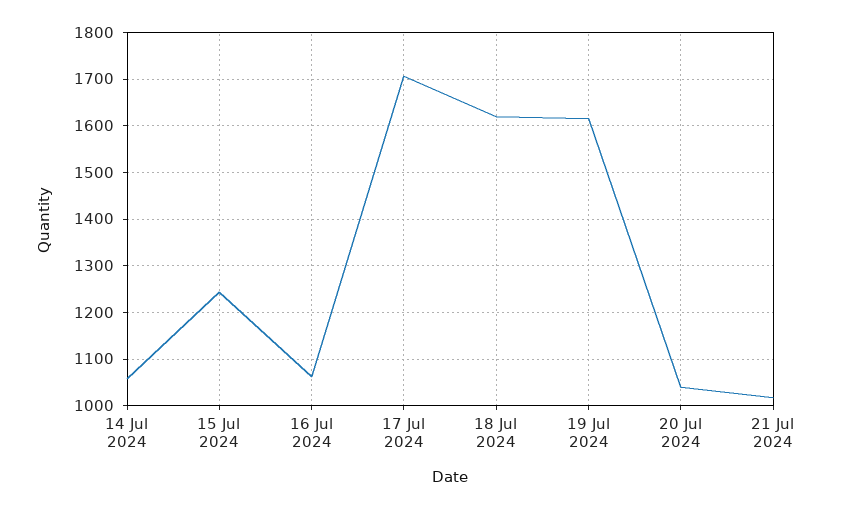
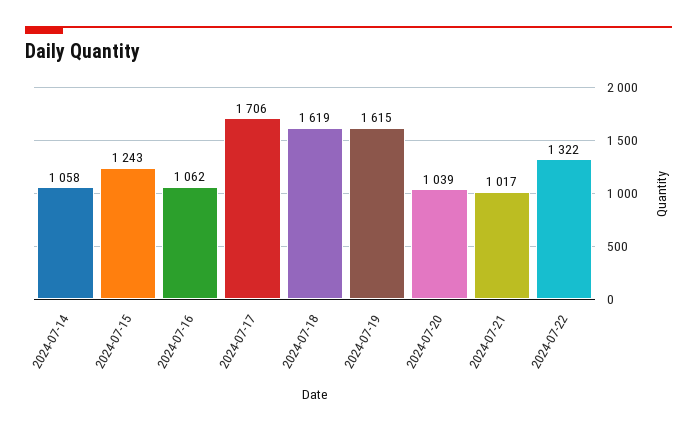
2024-07-22: none -> 1322

